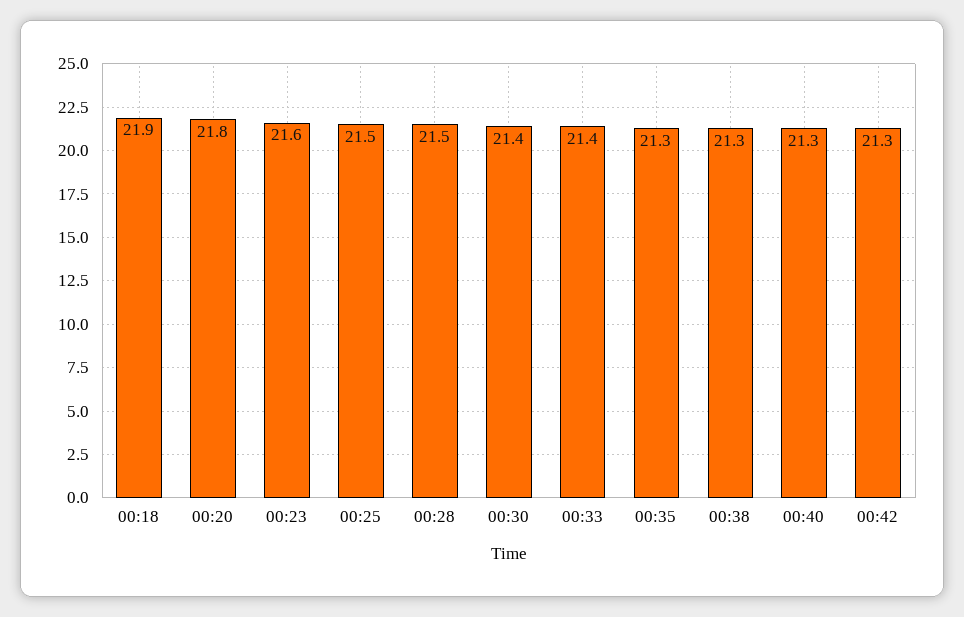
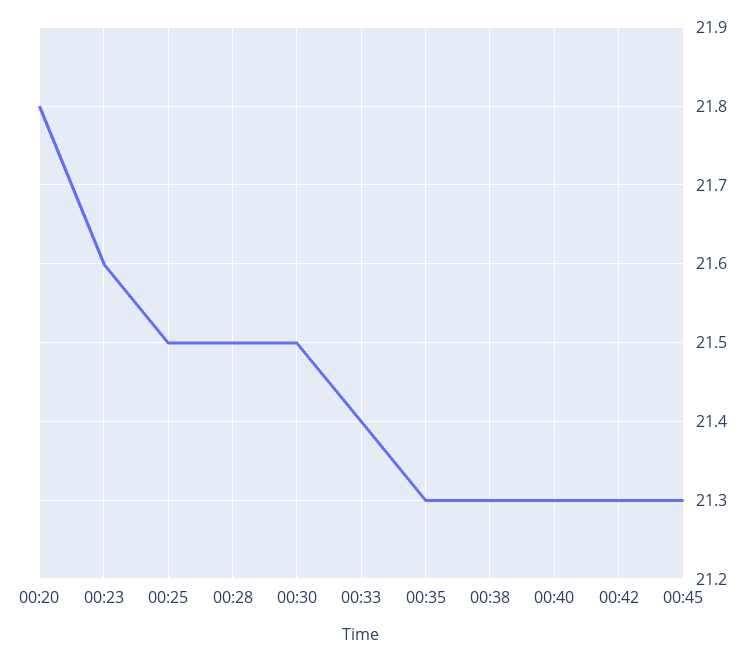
00:18: 21.9 -> none
00:30: 21.4 -> 21.5
00:45: none -> 21.3

